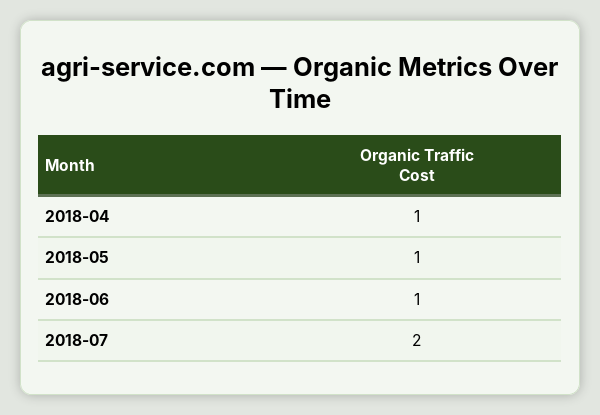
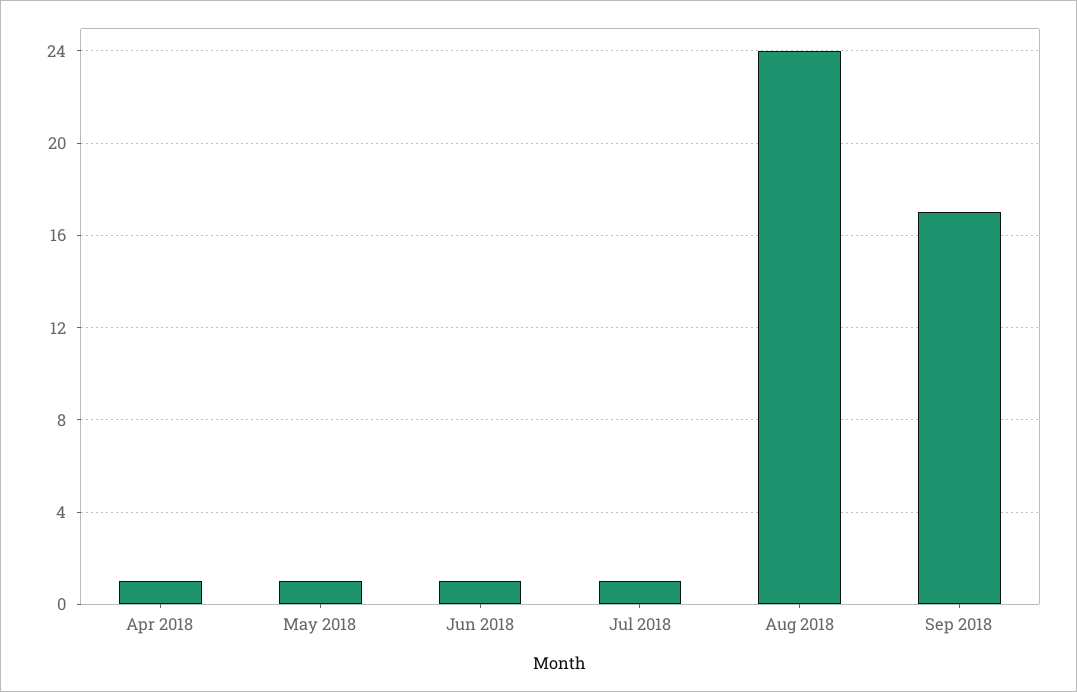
2018-07: 2 -> 1
Aug 2018: none -> 24
Sep 2018: none -> 17

